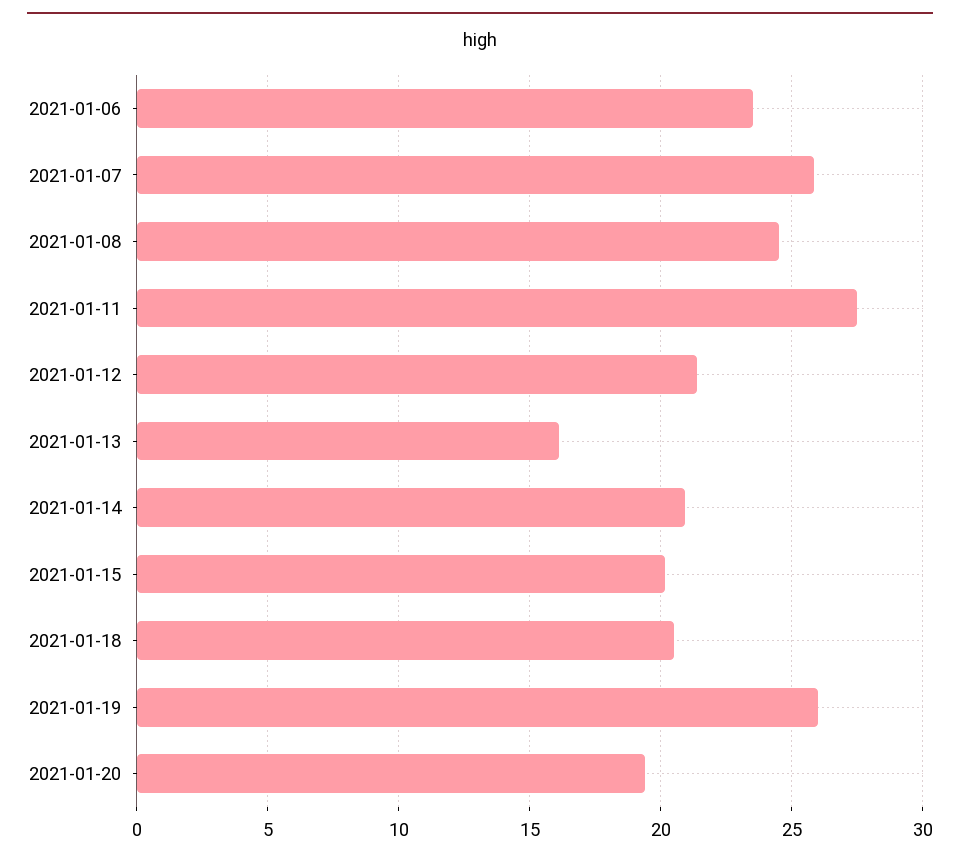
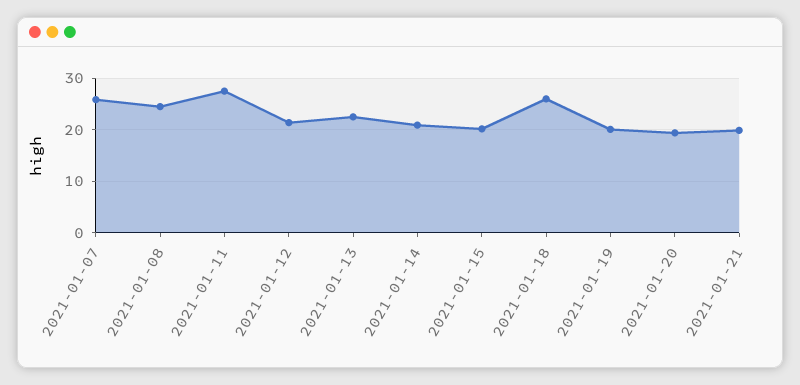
2021-01-06: 23.5 -> none
2021-01-13: 16 -> 22
2021-01-18: 20.5 -> 26
2021-01-19: 26 -> 20
2021-01-21: none -> 20

